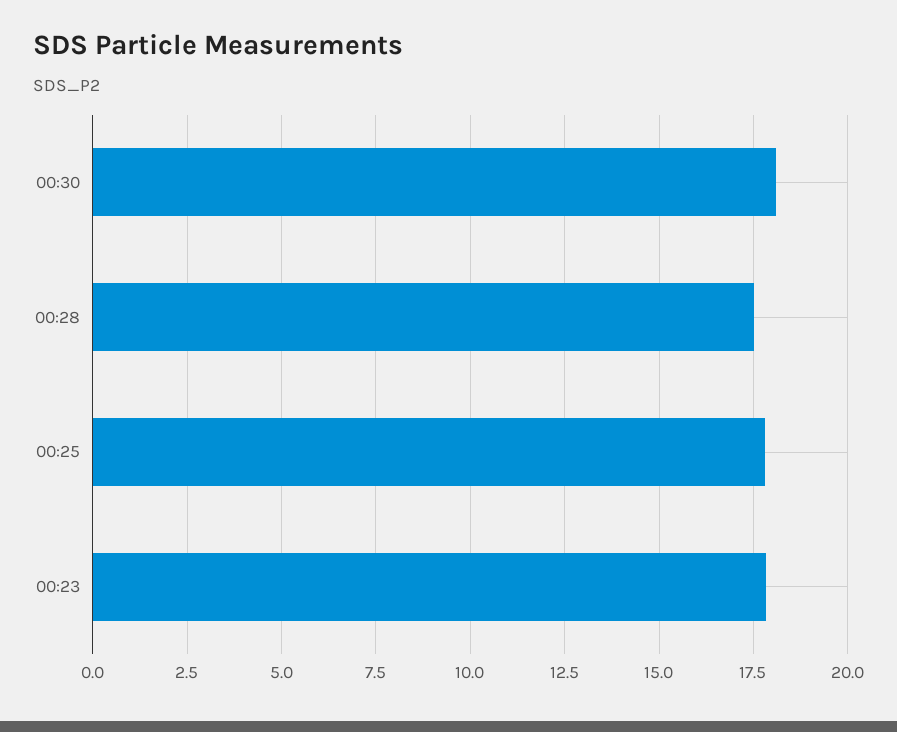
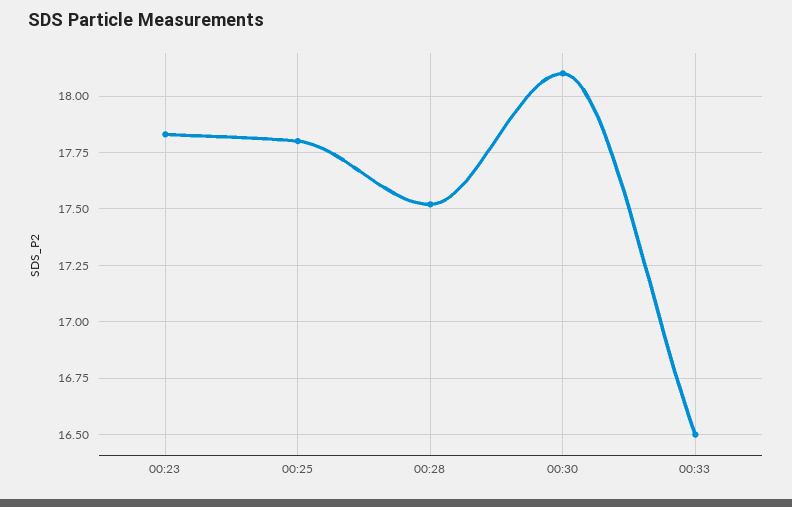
00:33: none -> 16.5

